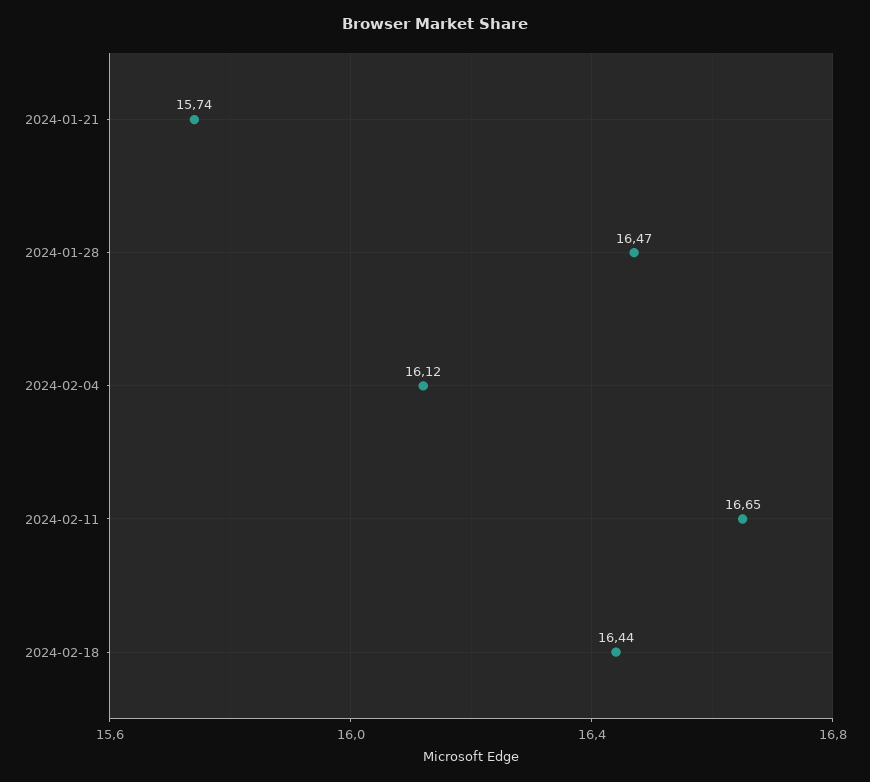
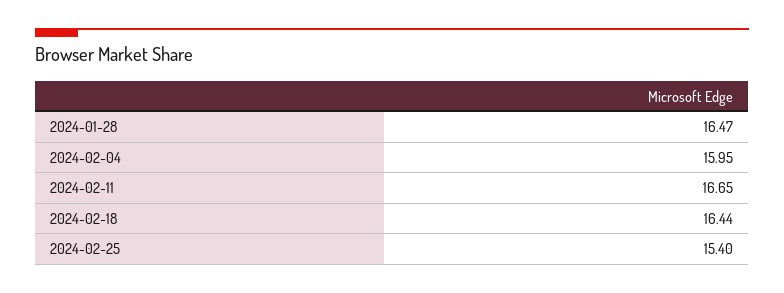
2024-01-21: 15.74 -> none
2024-02-04: 16.12 -> 15.95
2024-02-25: none -> 15.4

